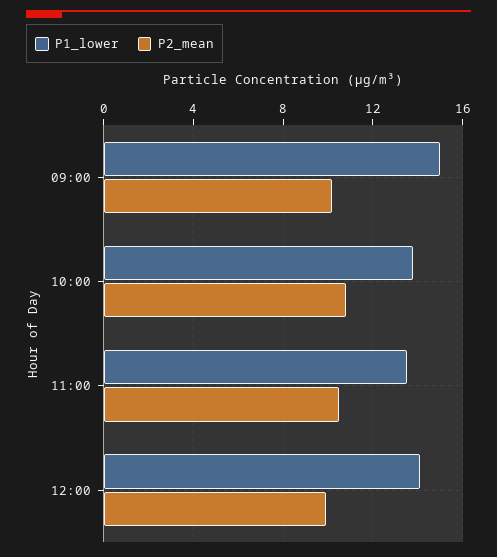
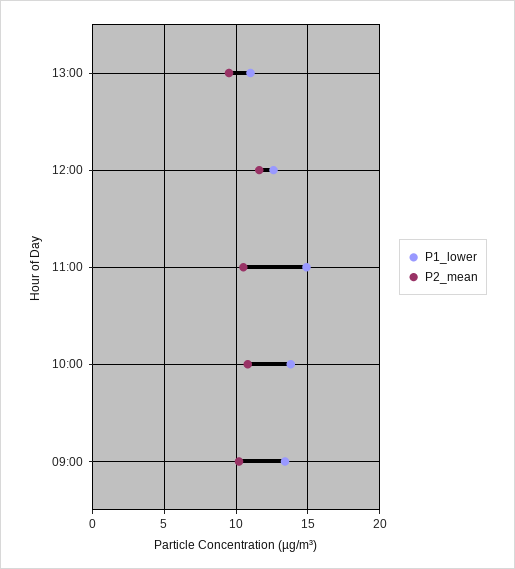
P1_lower, 09:00: 15 -> 13.5
P1_lower, 11:00: 13.5 -> 15
P1_lower, 12:00: 14 -> 12.5
P2_mean, 12:00: 10 -> 11.5
P1_lower, 13:00: none -> 11
P2_mean, 13:00: none -> 9.5

